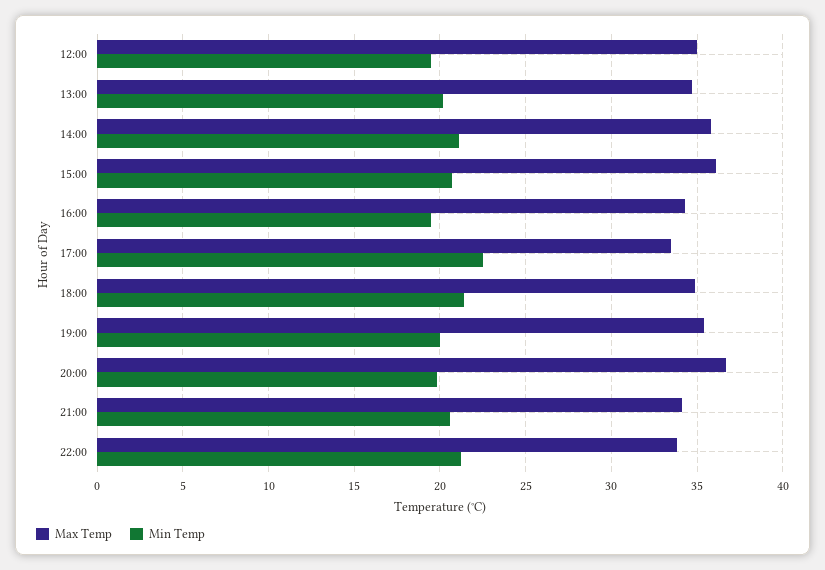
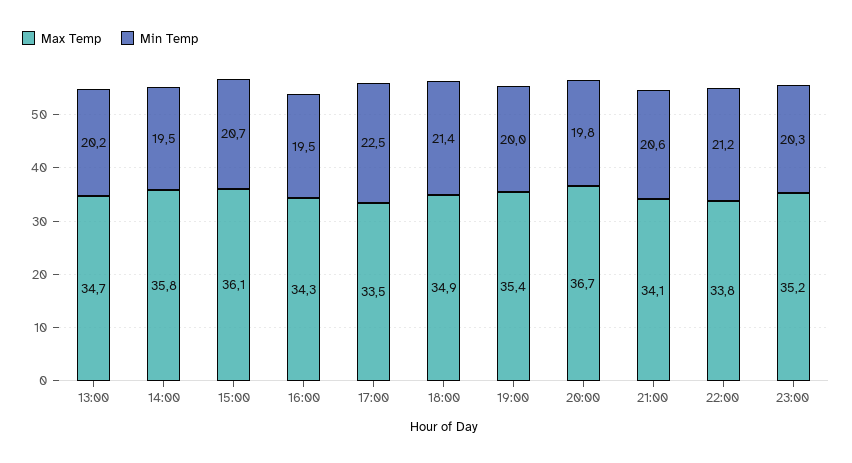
Max Temp, 12:00: 35 -> none
Min Temp, 12:00: 19.5 -> none
Min Temp, 14:00: 21 -> 19.5
Max Temp, 23:00: none -> 35.2
Min Temp, 23:00: none -> 20.3

